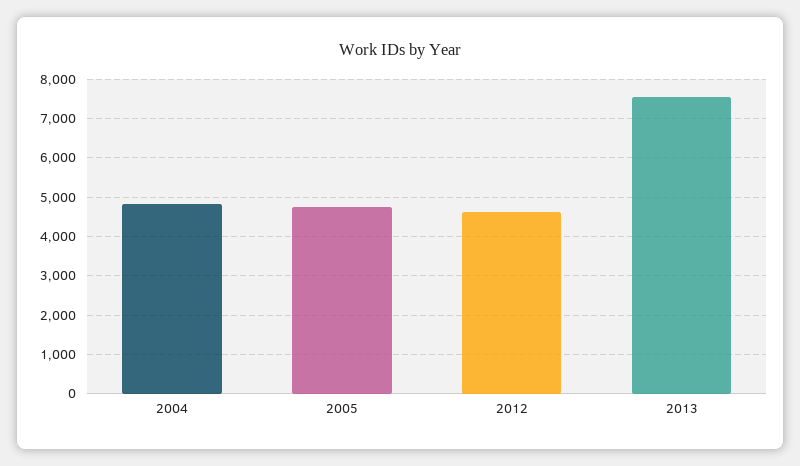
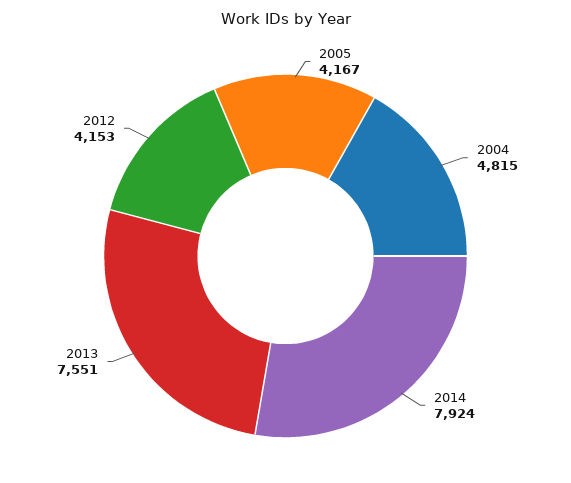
2005: 4800 -> 4167
2012: 4600 -> 4153
2014: none -> 7924

